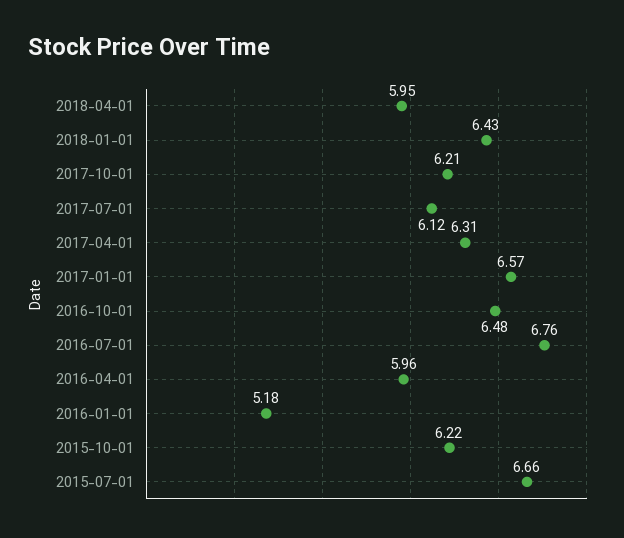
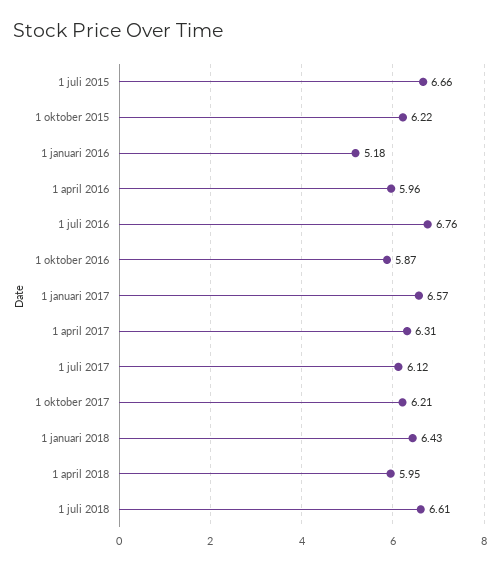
2016-10-01: 6.48 -> 5.87
1 juli 2018: none -> 6.61

